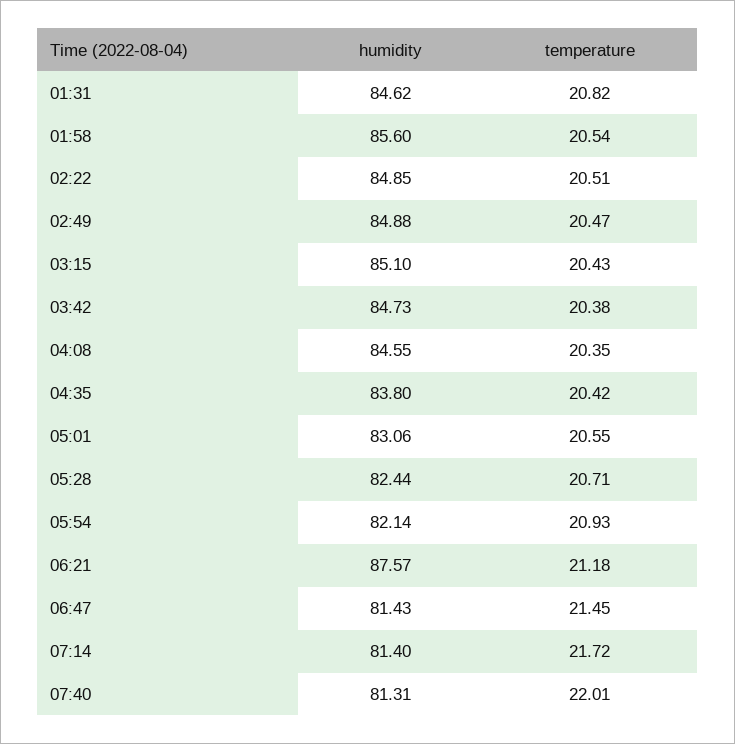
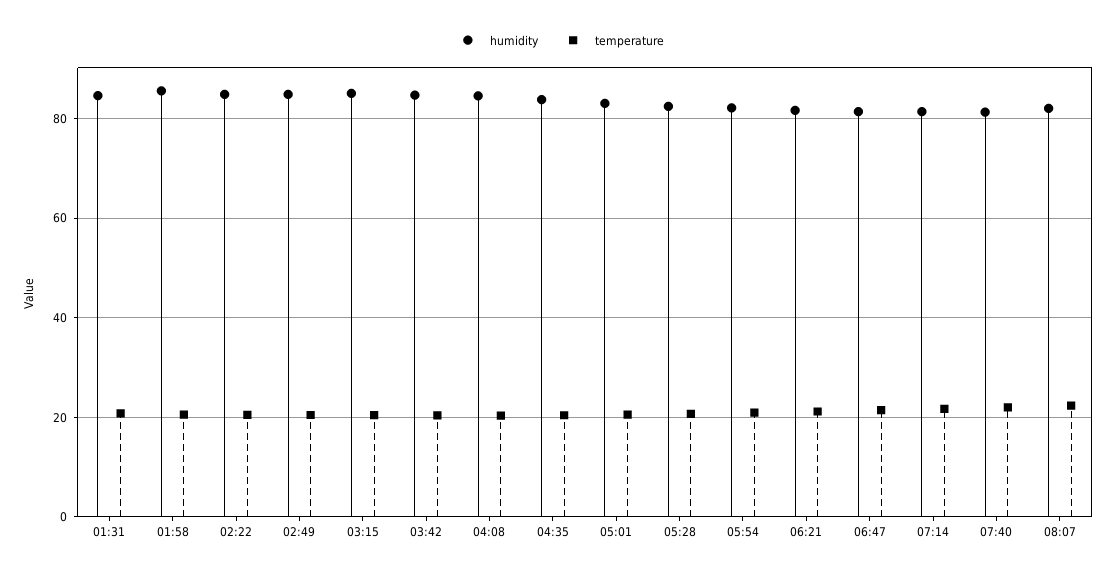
humidity, 06:21: 87.57 -> 82
humidity, 08:07: none -> 82
temperature, 08:07: none -> 22

